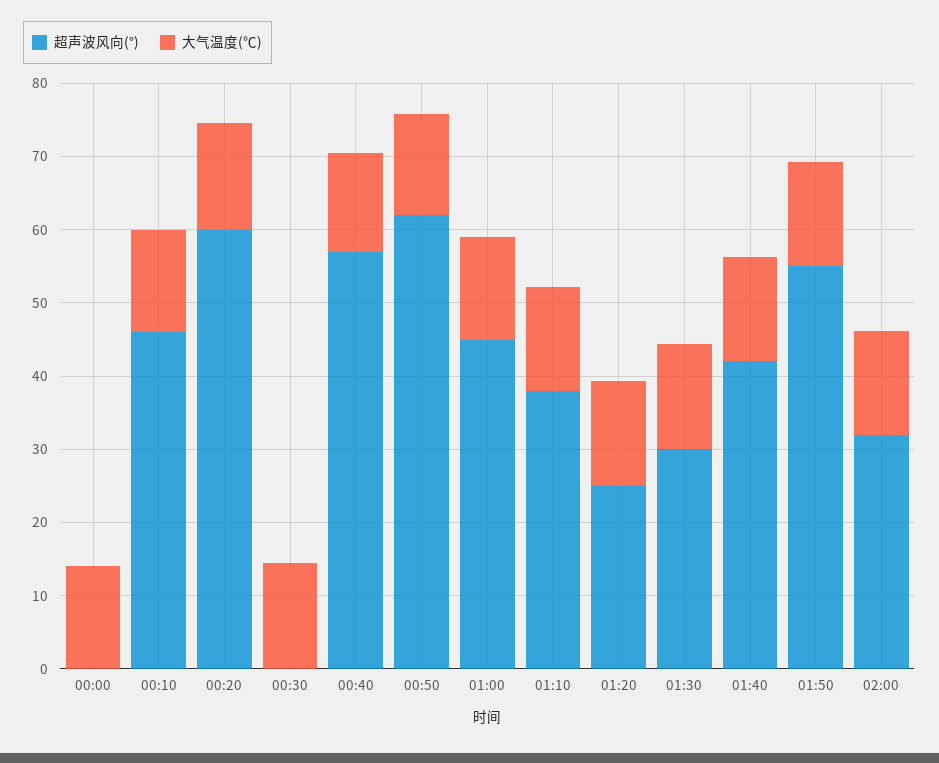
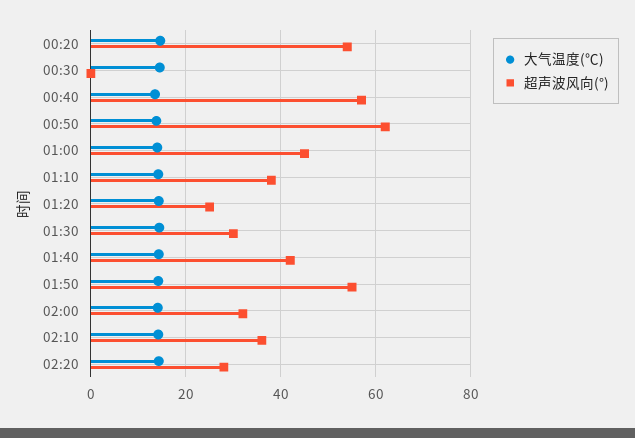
超声波风向(°), 00:00: 0 -> none
大气温度(℃), 00:00: 14 -> none
超声波风向(°), 00:10: 46 -> none
大气温度(℃), 00:10: 14 -> none
超声波风向(°), 00:20: 60 -> 54
大气温度(℃), 02:10: none -> 14
超声波风向(°), 02:10: none -> 36
大气温度(℃), 02:20: none -> 14
超声波风向(°), 02:20: none -> 28

